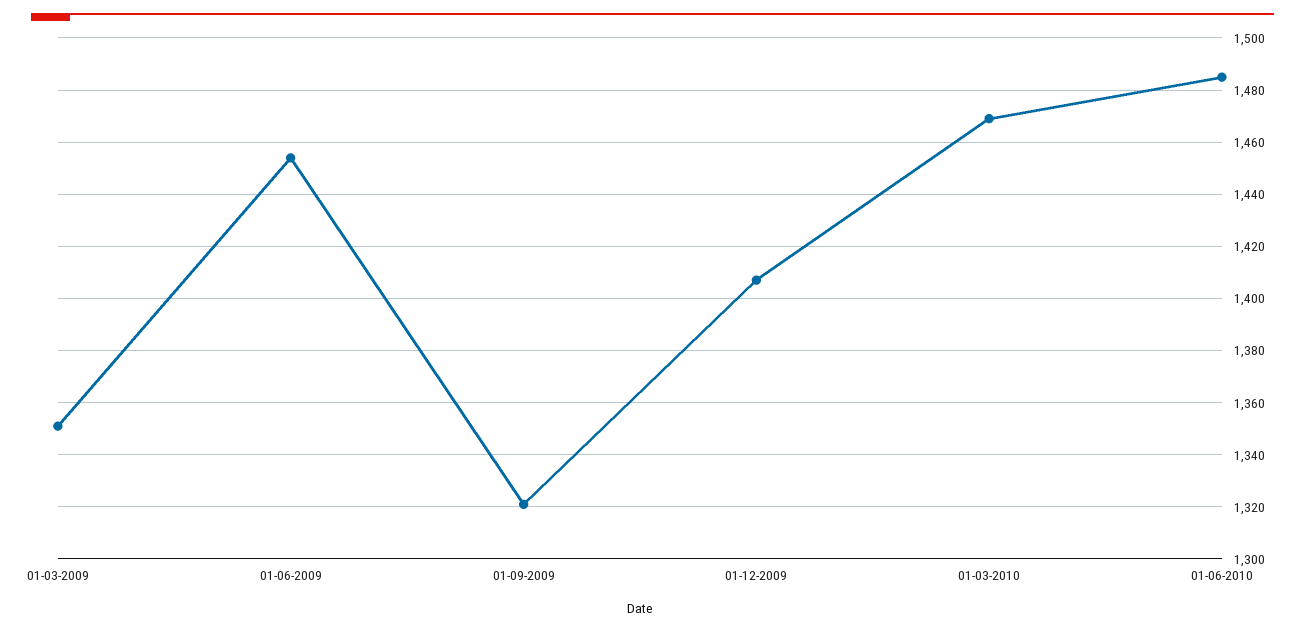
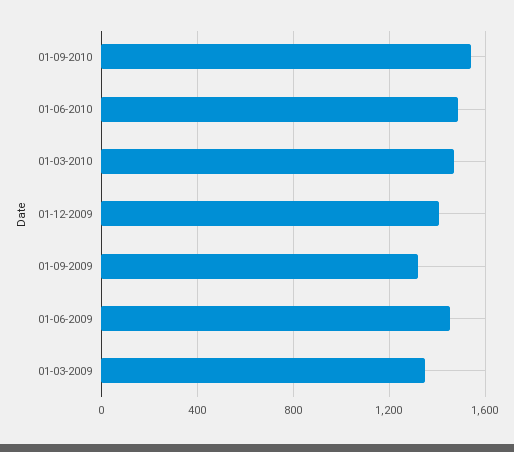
01-09-2010: none -> 1550

